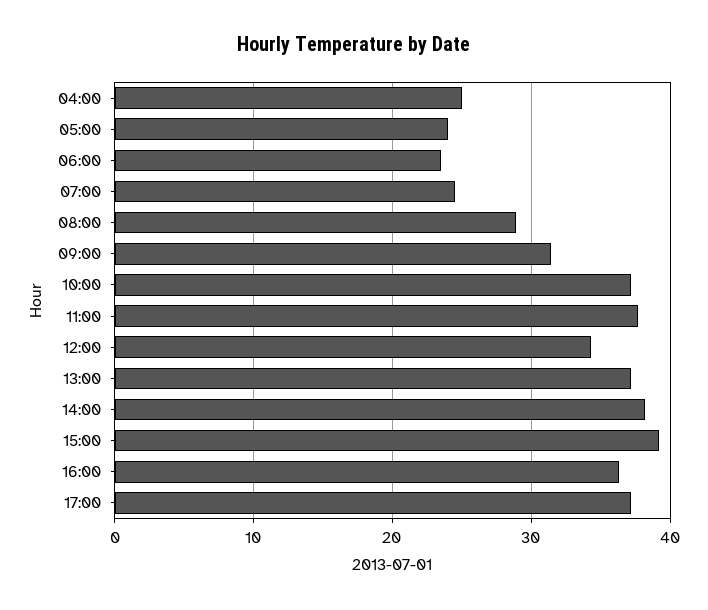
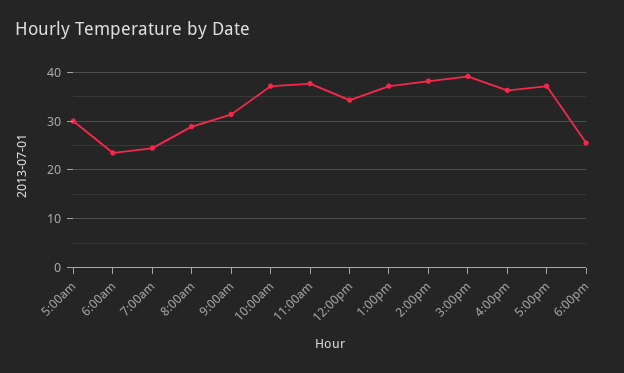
04:00: 25 -> none
05:00: 24 -> 30
6:00pm: none -> 26

